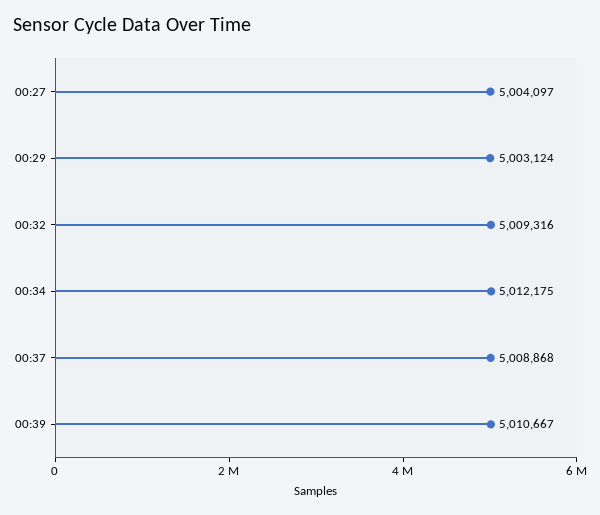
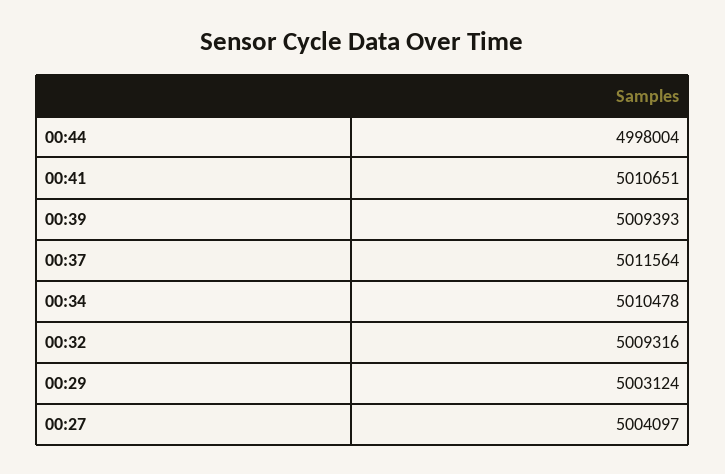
00:34: 5012175 -> 5010478
00:37: 5008868 -> 5011564
00:39: 5010667 -> 5009393
00:44: none -> 4998004
00:41: none -> 5010651

